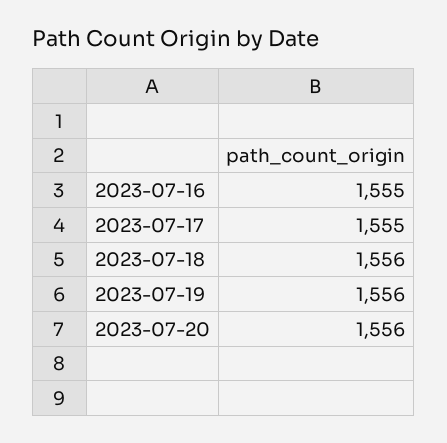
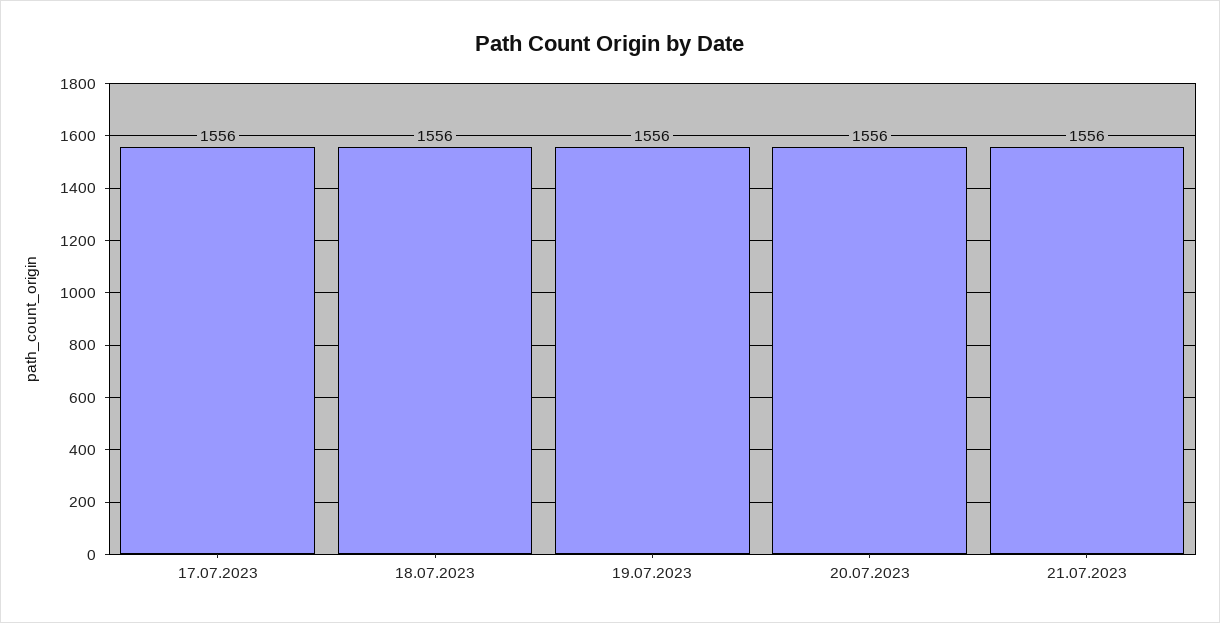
2023-07-16: 1555 -> none
2023-07-17: 1555 -> 1556
21.07.2023: none -> 1556

